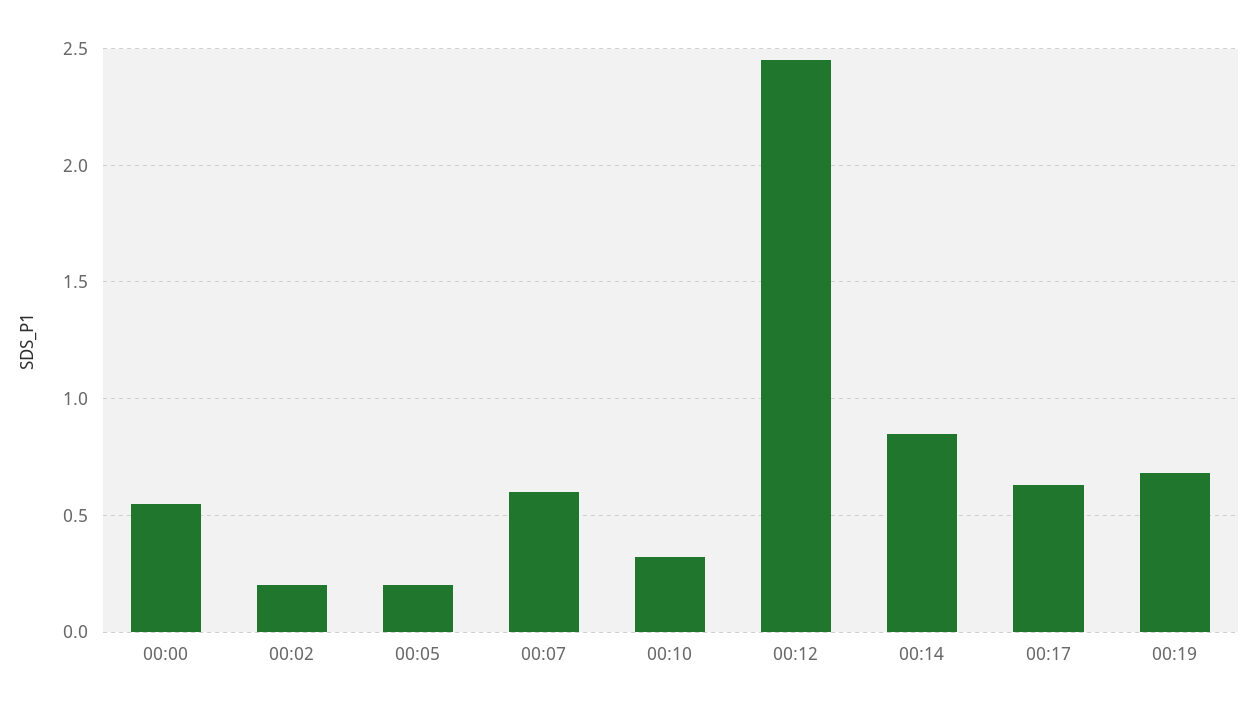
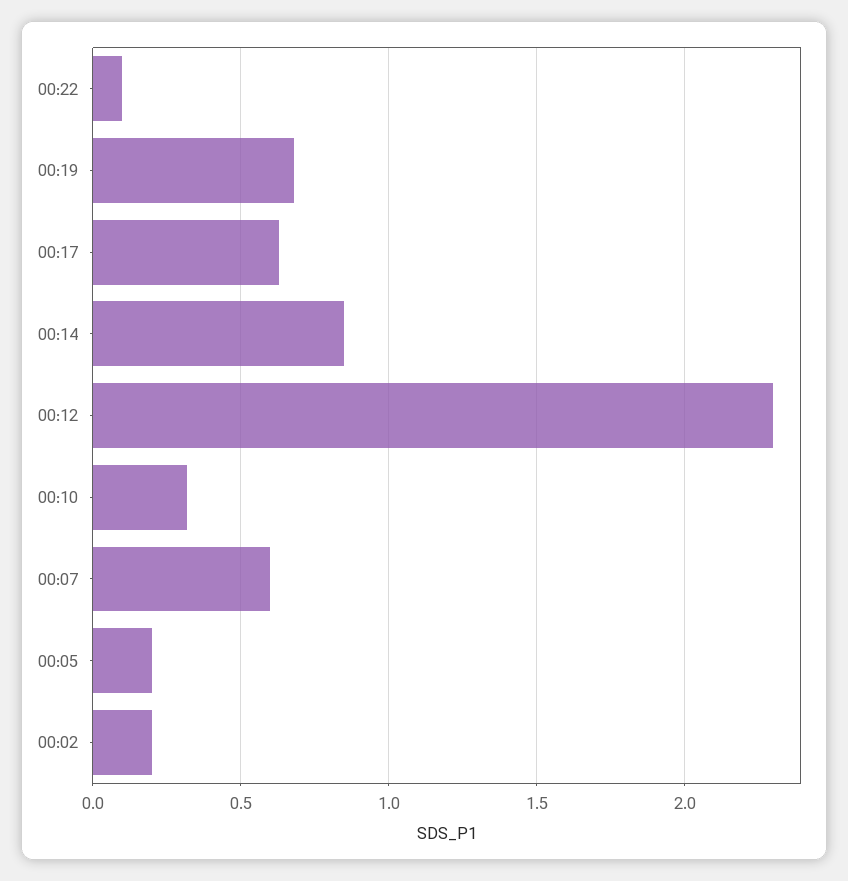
00:00: 0.55 -> none
00:12: 2.45 -> 2.3
00:22: none -> 0.1

